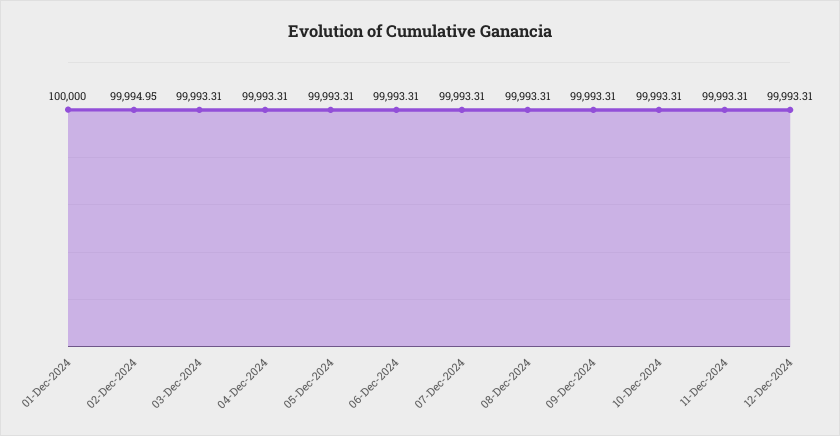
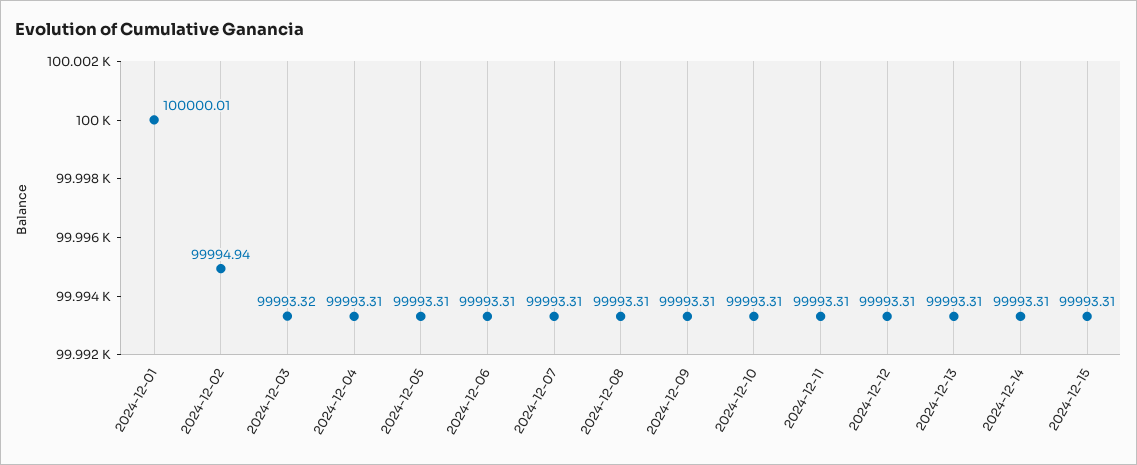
01-Dec-2024: 100000 -> 100000.01
02-Dec-2024: 99994.95 -> 99994.94
03-Dec-2024: 99993.31 -> 99993.32
2024-12-13: none -> 99993.31
2024-12-14: none -> 99993.31
2024-12-15: none -> 99993.31

